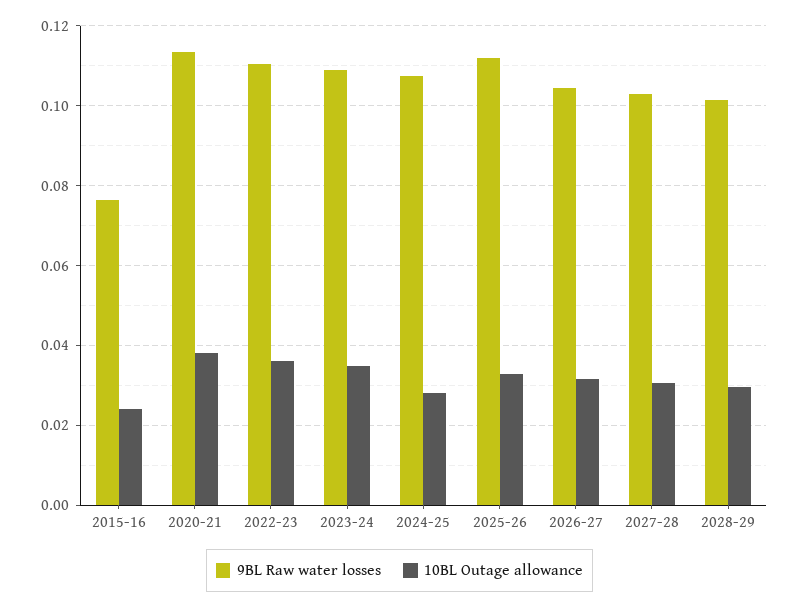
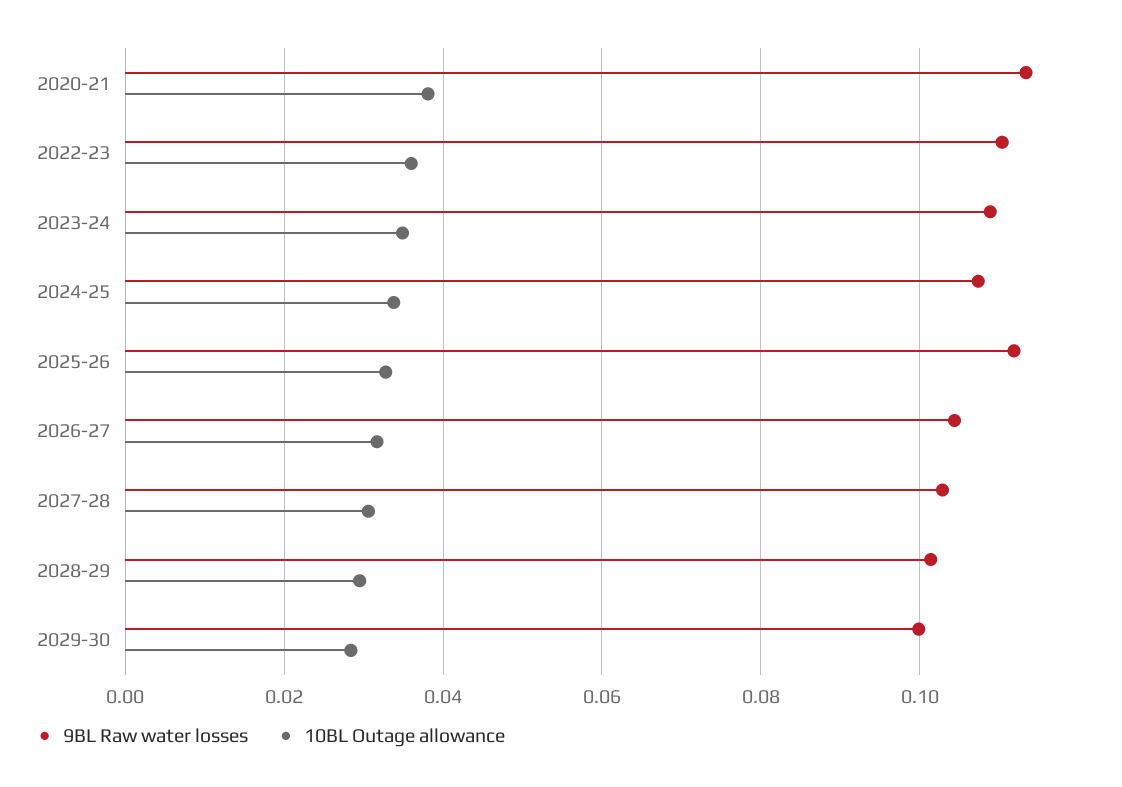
9BL Raw water losses, 2015-16: 0.076 -> none
10BL Outage allowance, 2015-16: 0.024 -> none
10BL Outage allowance, 2024-25: 0.028 -> 0.034
9BL Raw water losses, 2029-30: none -> 0.1
10BL Outage allowance, 2029-30: none -> 0.028

